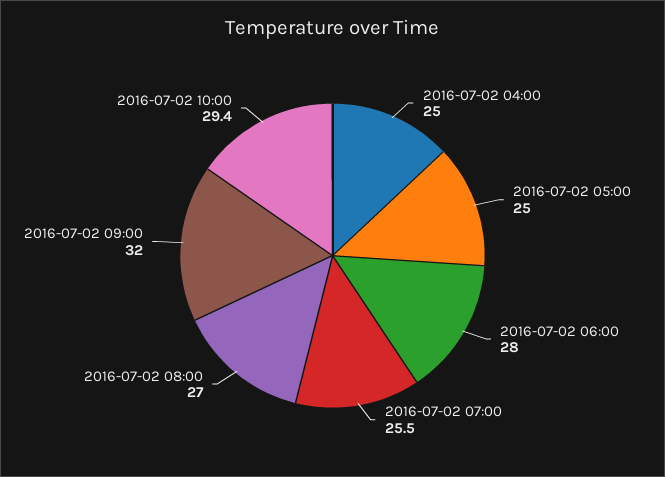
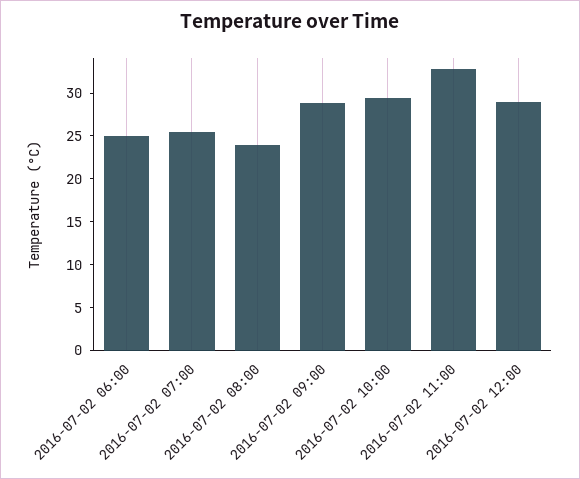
2016-07-02 04:00: 25 -> none
2016-07-02 05:00: 25 -> none
2016-07-02 06:00: 28 -> 25
2016-07-02 08:00: 27 -> 24
2016-07-02 09:00: 32 -> 29
2016-07-02 11:00: none -> 33
2016-07-02 12:00: none -> 29

